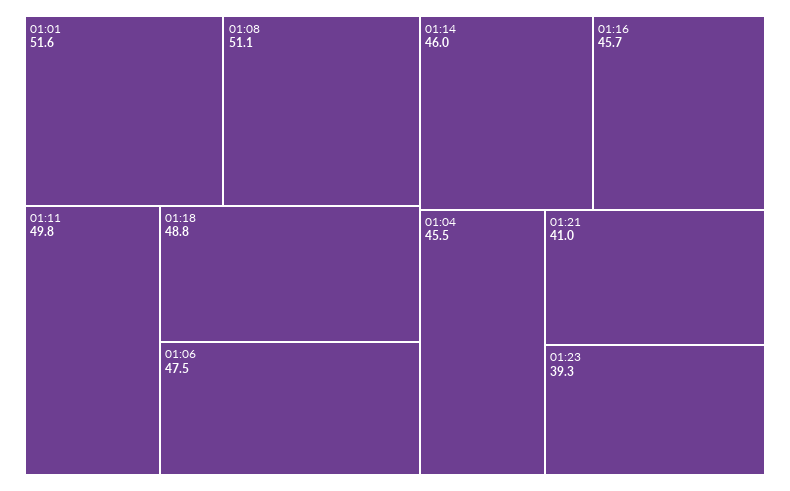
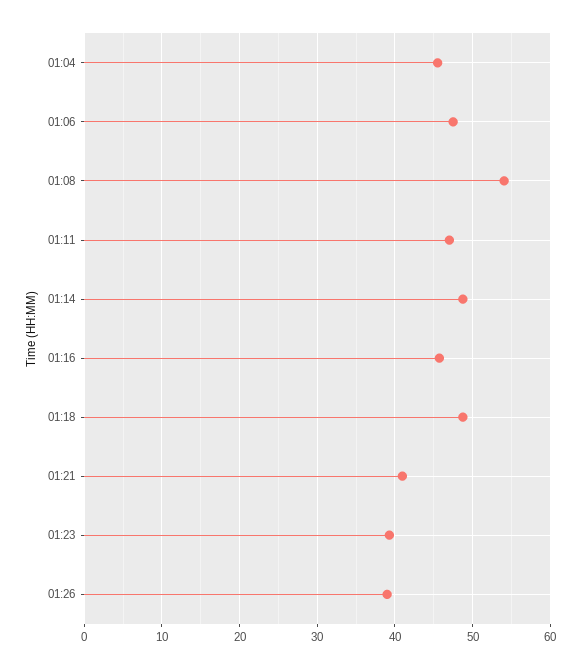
01:01: 51.6 -> none
01:08: 51.1 -> 54
01:11: 49.8 -> 47
01:14: 46 -> 49
01:26: none -> 39

